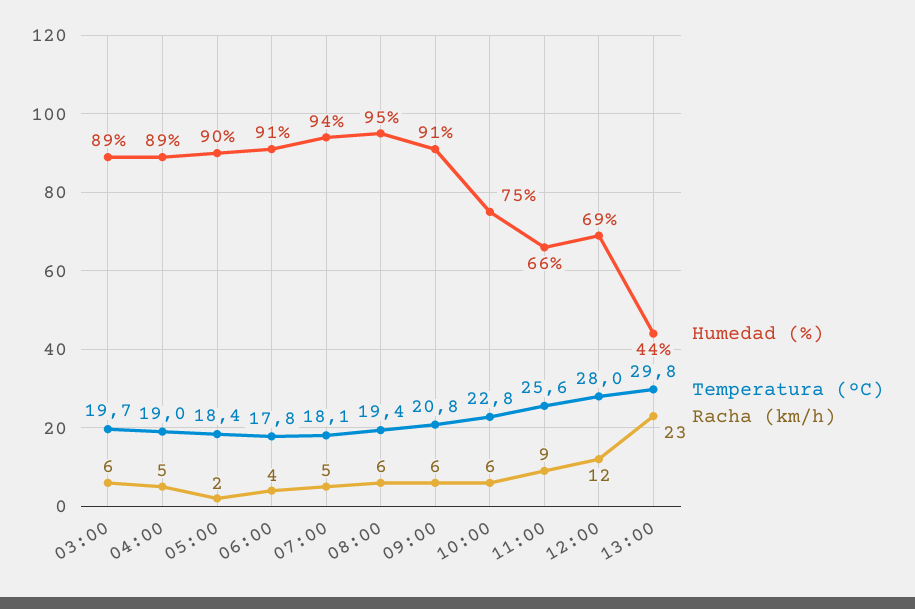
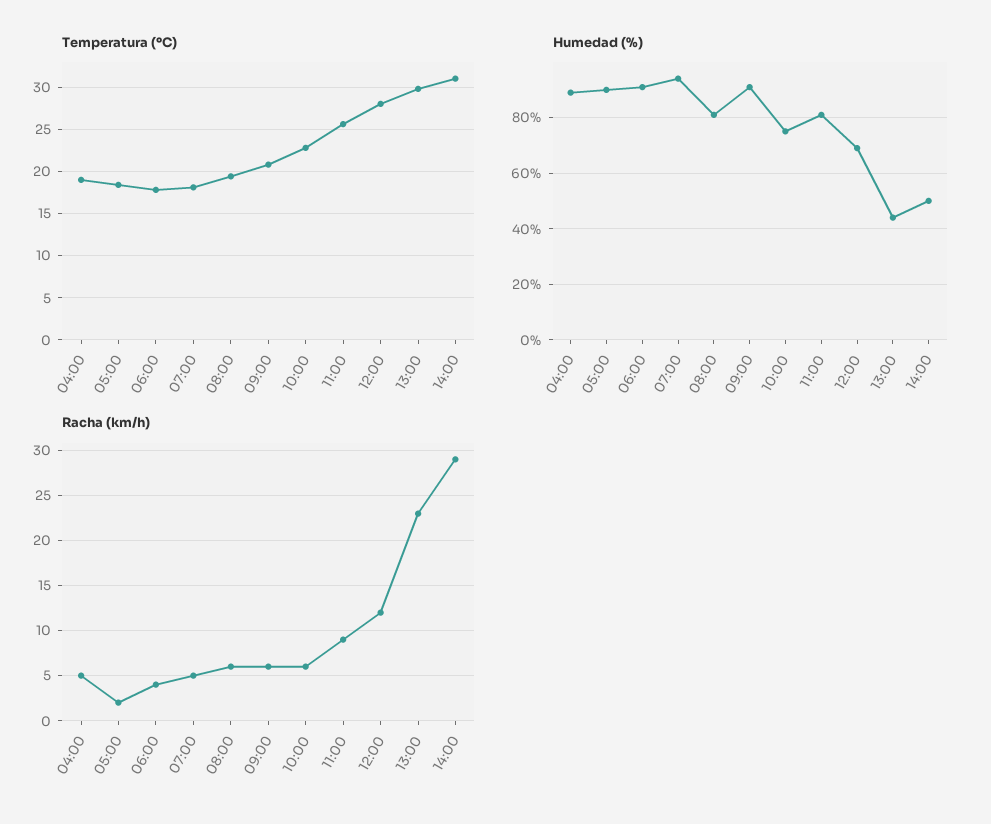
Humedad (%), 03:00: 89 -> none
Temperatura (ºC), 03:00: 19.7 -> none
Racha (km/h), 03:00: 6 -> none
Humedad (%), 08:00: 95 -> 80
Humedad (%), 11:00: 66 -> 80
Temperatura (ºC), 14:00: none -> 31
Humedad (%), 14:00: none -> 50
Racha (km/h), 14:00: none -> 29

